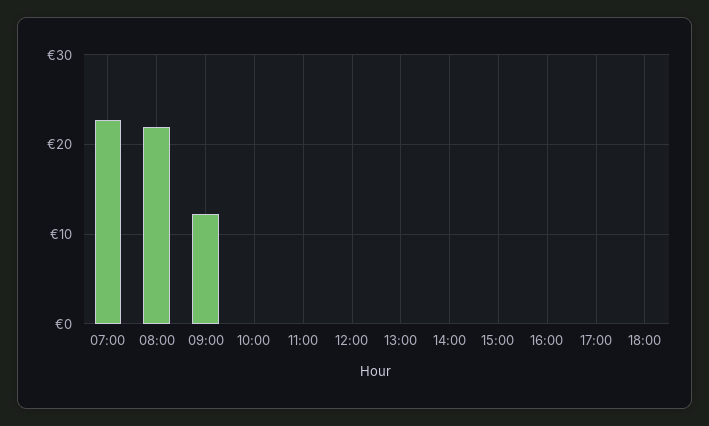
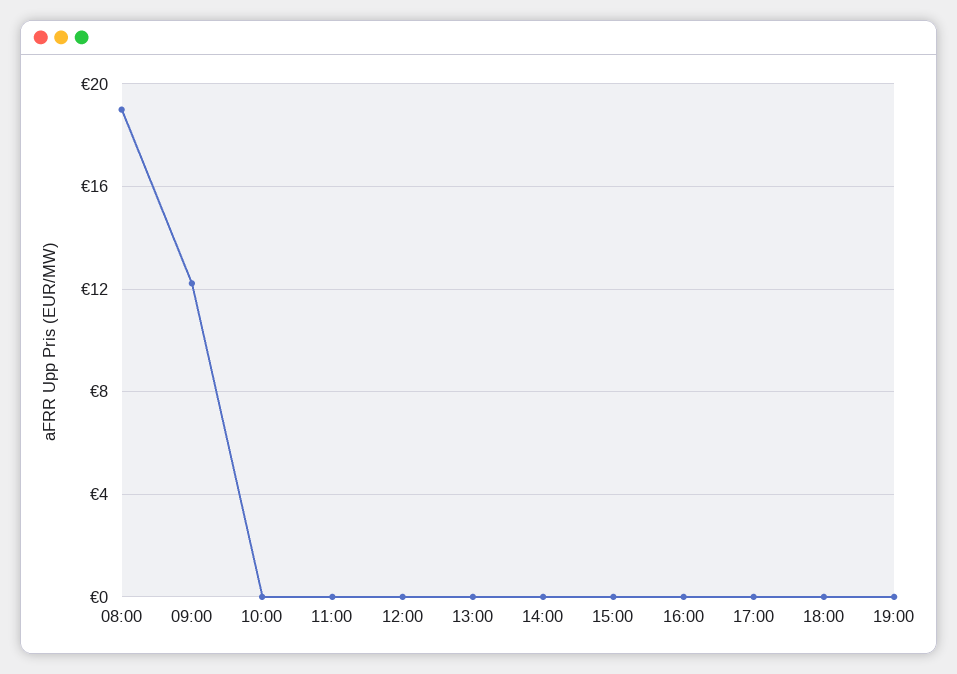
07:00: 23 -> none
08:00: 22 -> 19
19:00: none -> 0

